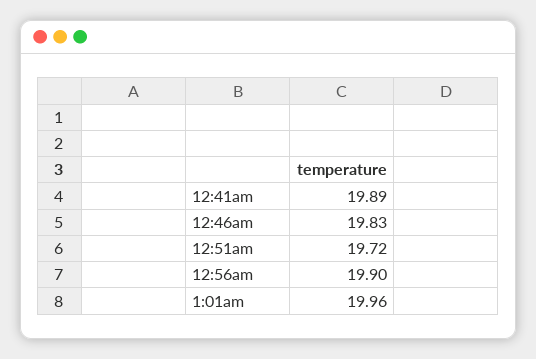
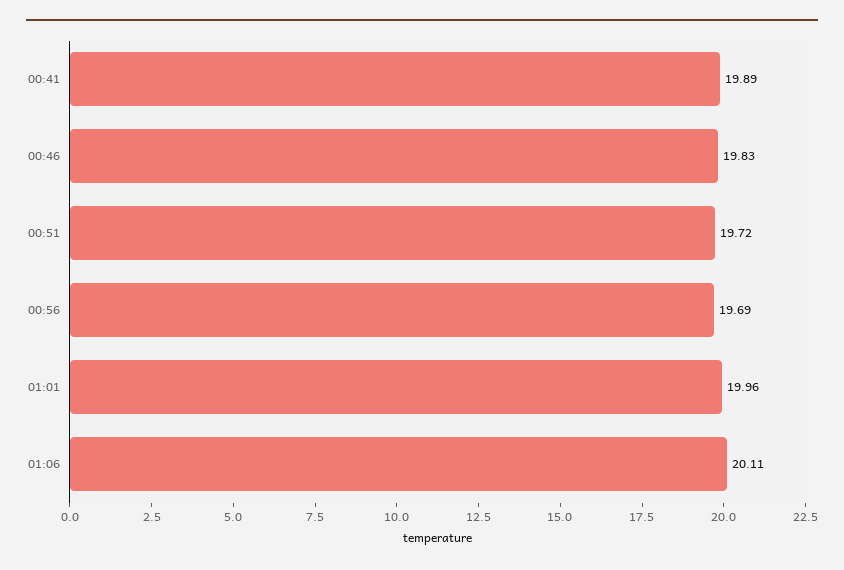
12:56am: 19.9 -> 19.69
01:06: none -> 20.11

